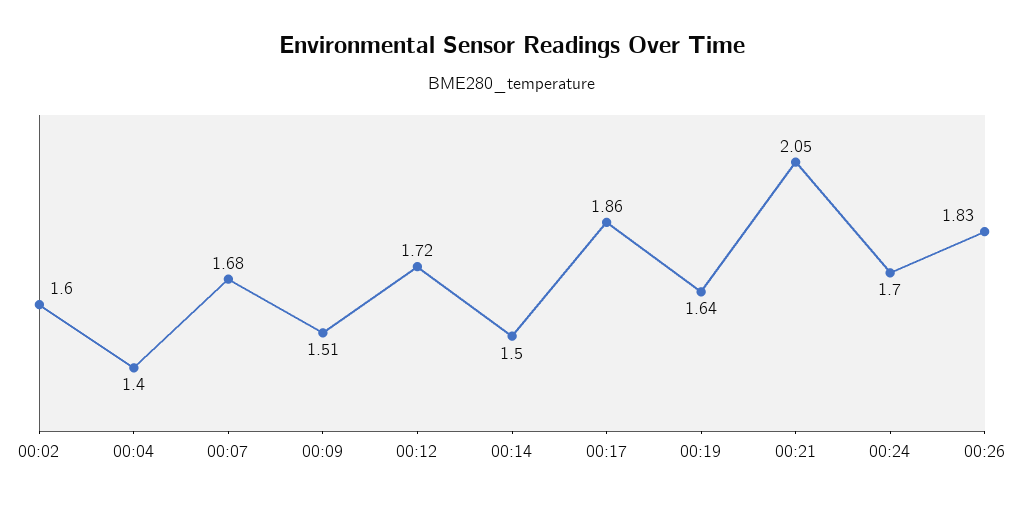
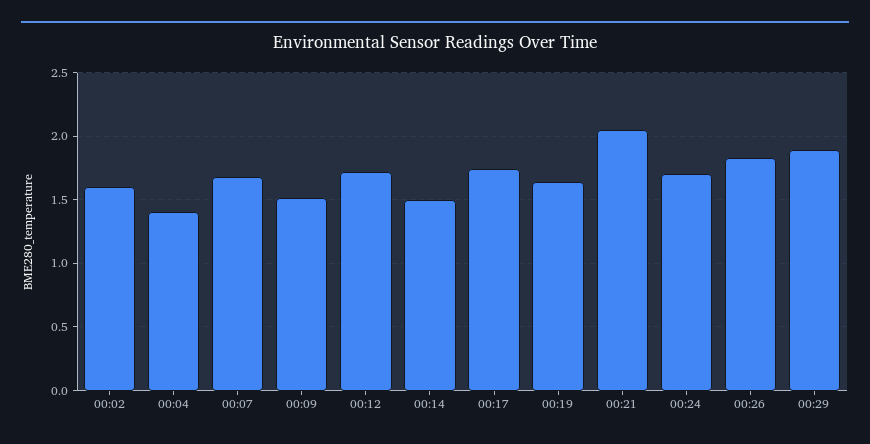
00:17: 1.86 -> 1.75
00:29: none -> 1.9

